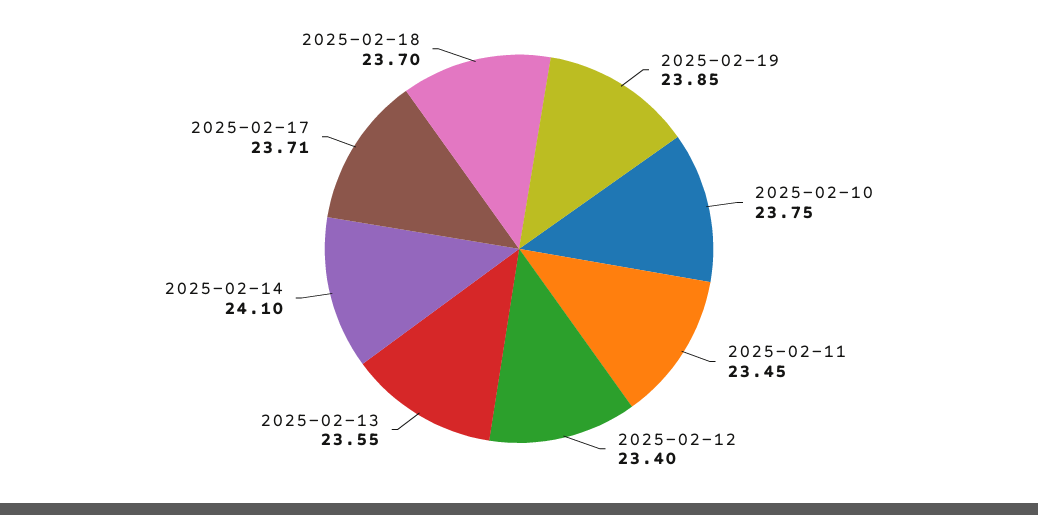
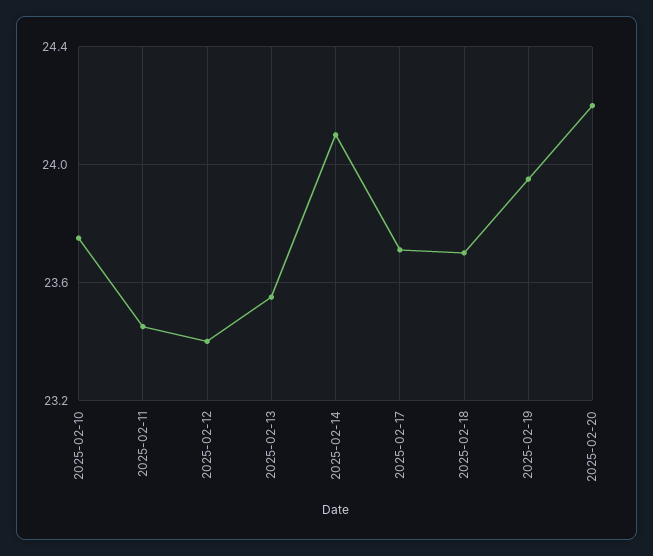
2025-02-19: 23.85 -> 23.95
2025-02-20: none -> 24.2

